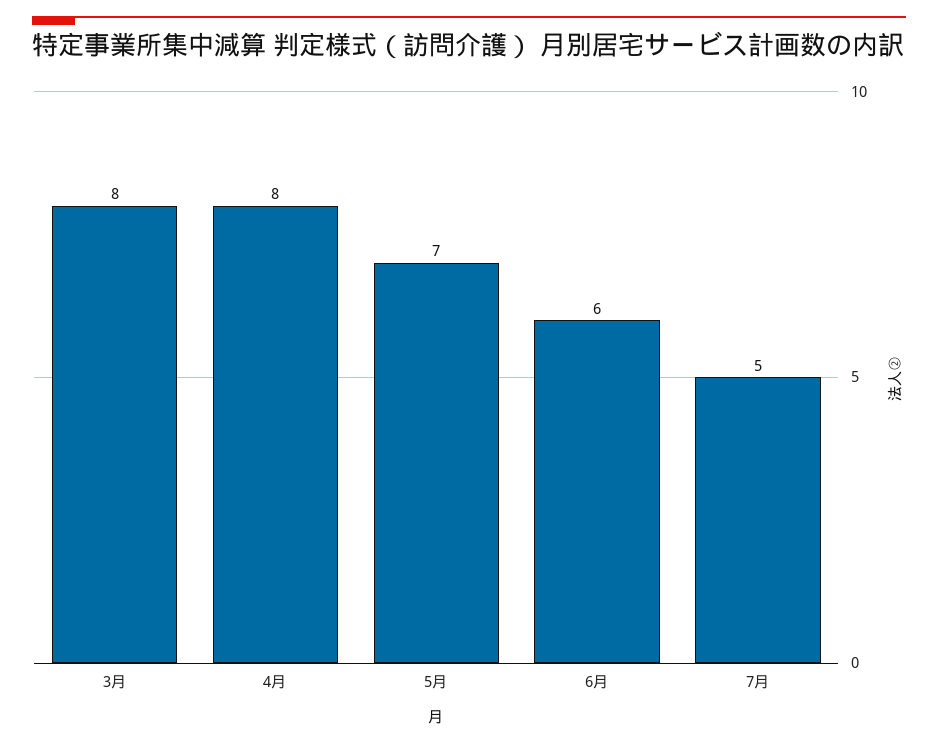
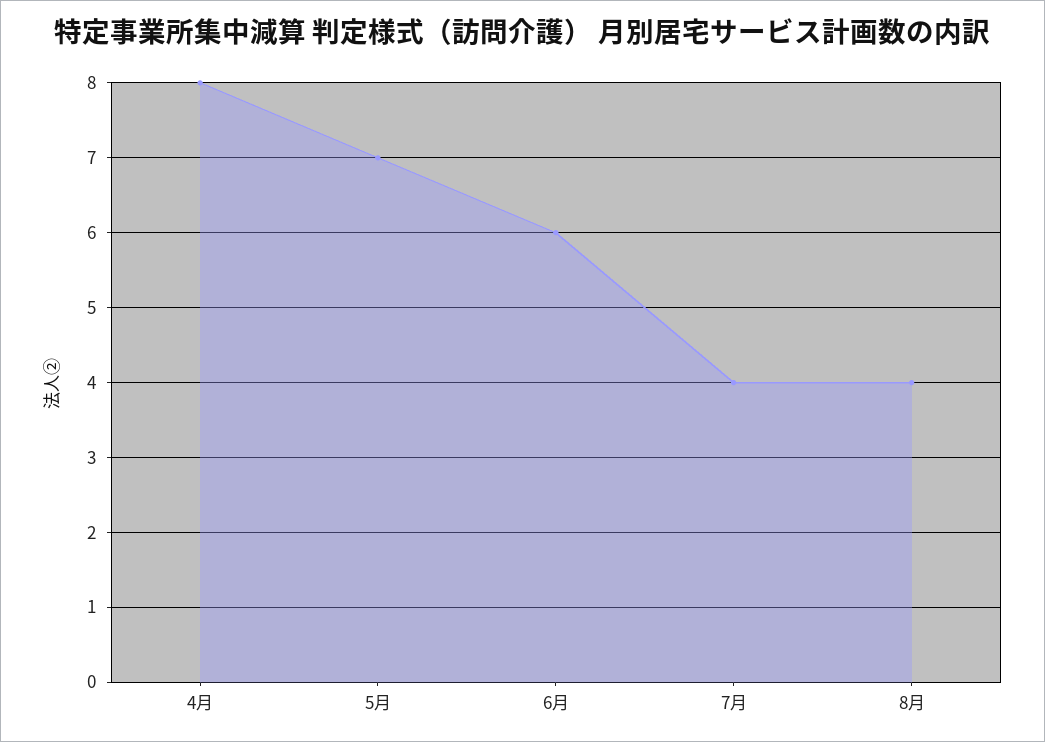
3月: 8 -> none
7月: 5 -> 4
8月: none -> 4

